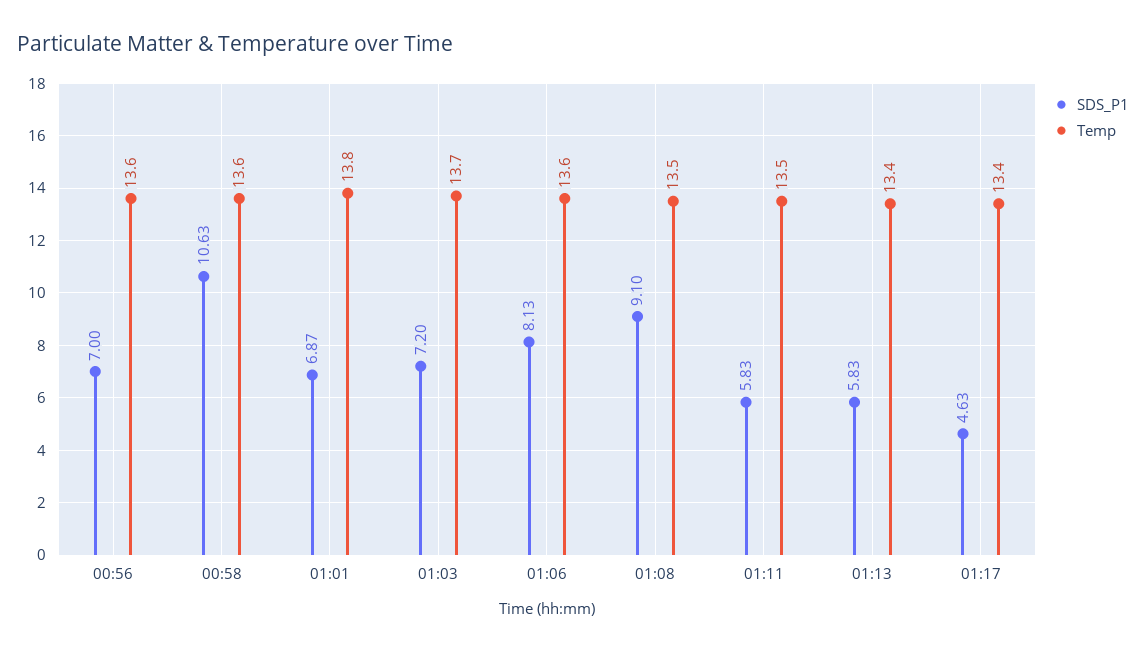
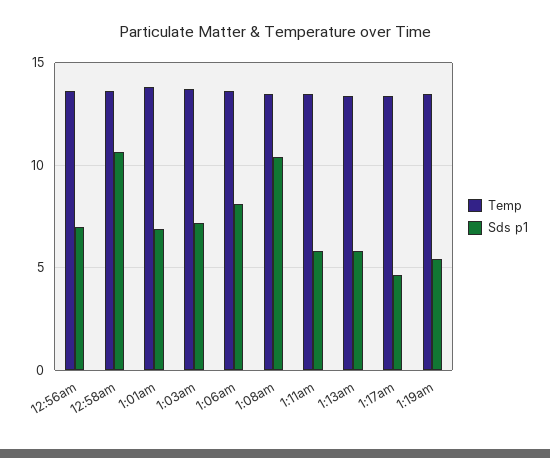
SDS_P1, 01:08: 9.1 -> 10.5
Temp, 1:19am: none -> 13.5
SDS_P1, 1:19am: none -> 5.5

